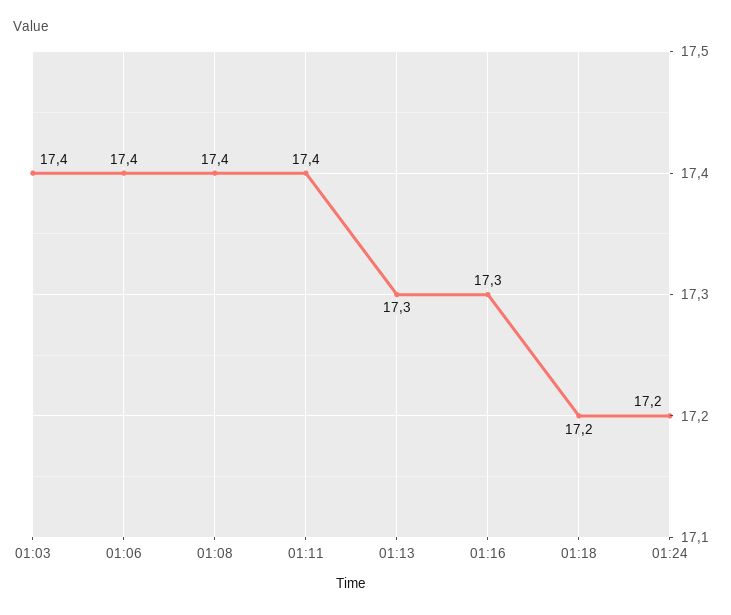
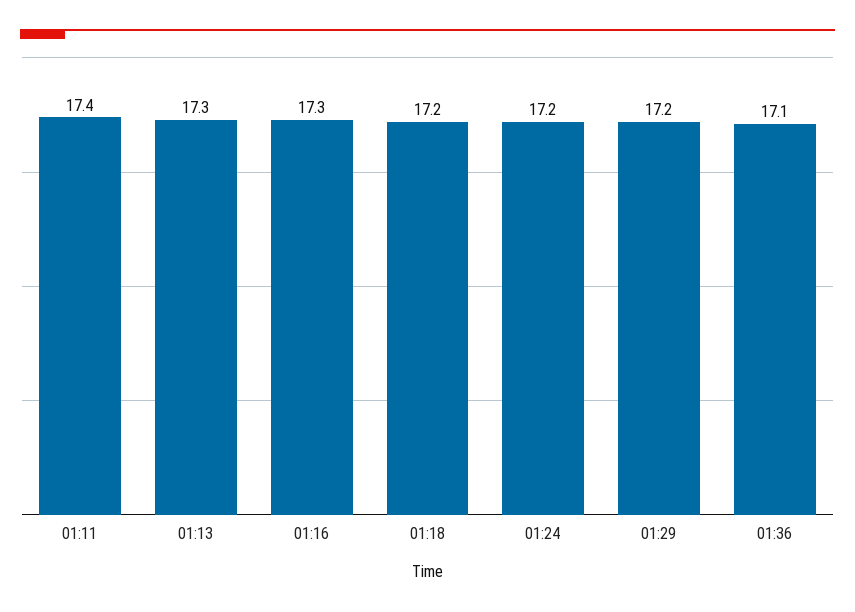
01:03: 17.4 -> none
01:06: 17.4 -> none
01:08: 17.4 -> none
01:29: none -> 17.2
01:36: none -> 17.1

